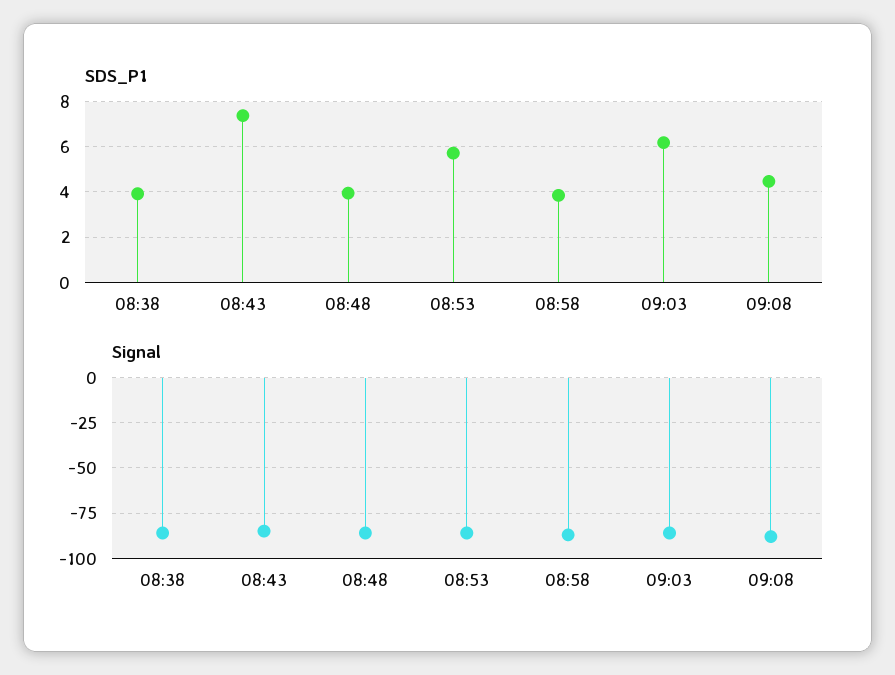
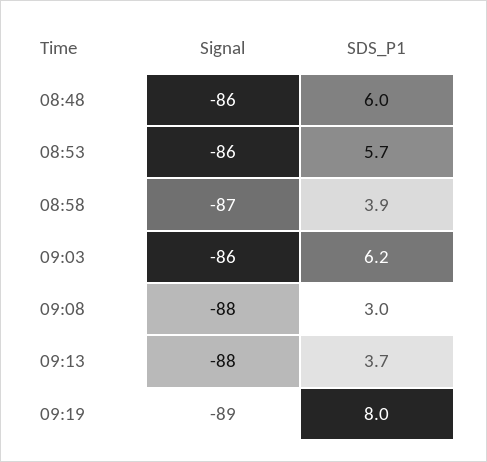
SDS_P1, 08:38: 4 -> none
SDS_P1, 08:43: 7.5 -> none
SDS_P1, 08:48: 4 -> 6
SDS_P1, 09:08: 4.5 -> 3
Signal, 08:38: -85 -> none
Signal, 08:43: -85 -> none
Signal, 09:13: none -> -88
SDS_P1, 09:13: none -> 3.7
Signal, 09:19: none -> -89
SDS_P1, 09:19: none -> 8

